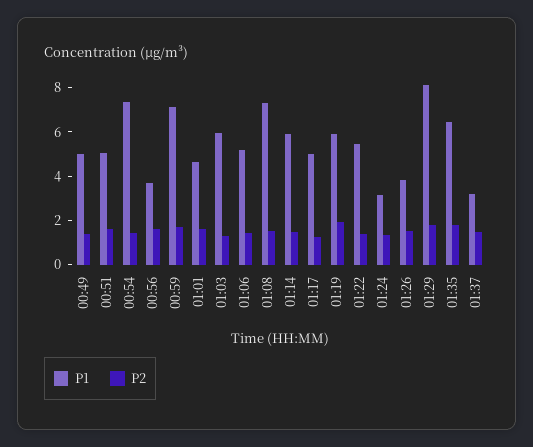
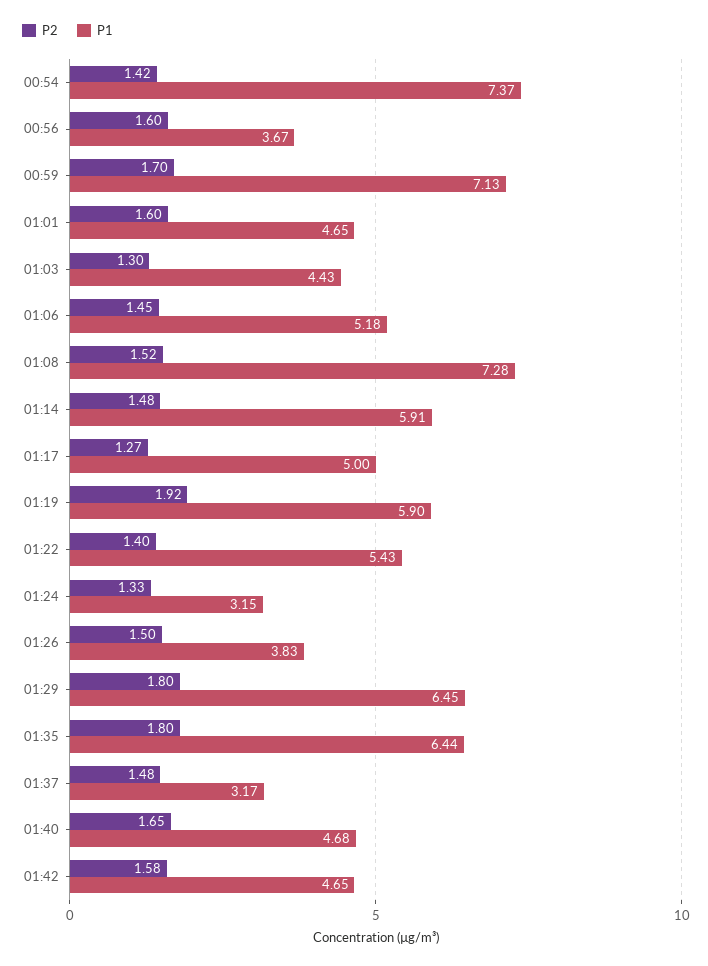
P1, 00:49: 5 -> none
P2, 00:49: 1.5 -> none
P1, 00:51: 5 -> none
P2, 00:51: 1.5 -> none
P1, 01:03: 6 -> 4.43
P1, 01:29: 8 -> 6.45
P2, 01:40: none -> 1.65
P1, 01:40: none -> 4.68
P2, 01:42: none -> 1.58
P1, 01:42: none -> 4.65

